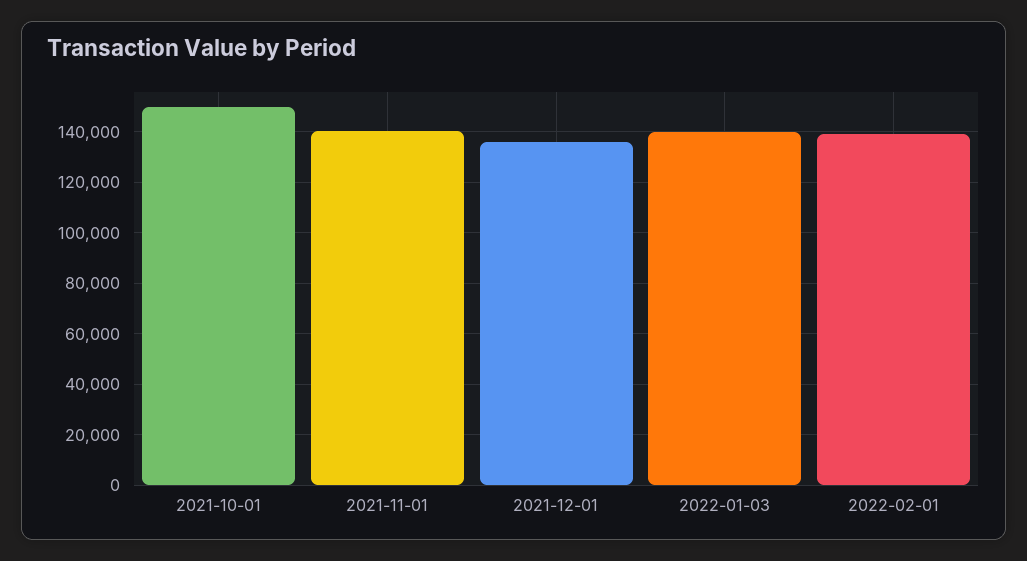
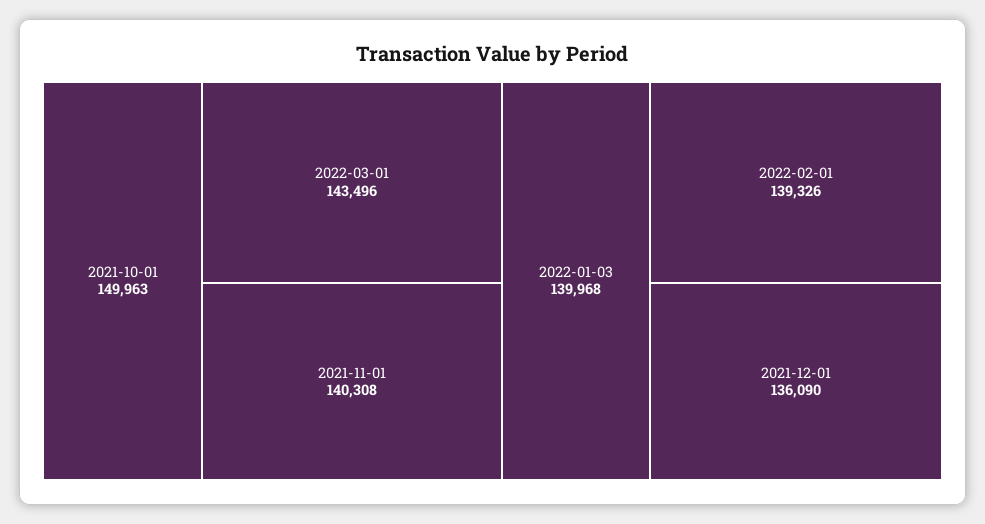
2022-03-01: none -> 143496

